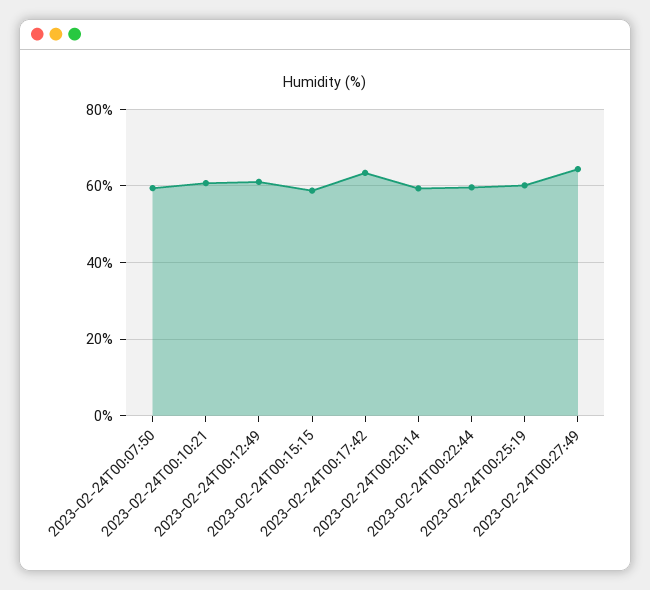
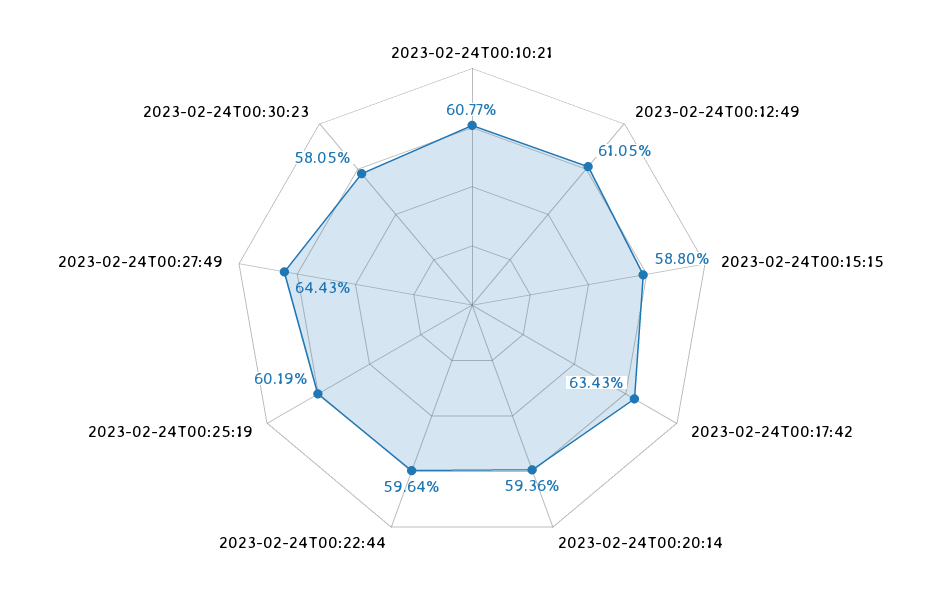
2023-02-24T00:07:50: 60 -> none
2023-02-24T00:30:23: none -> 58.05

